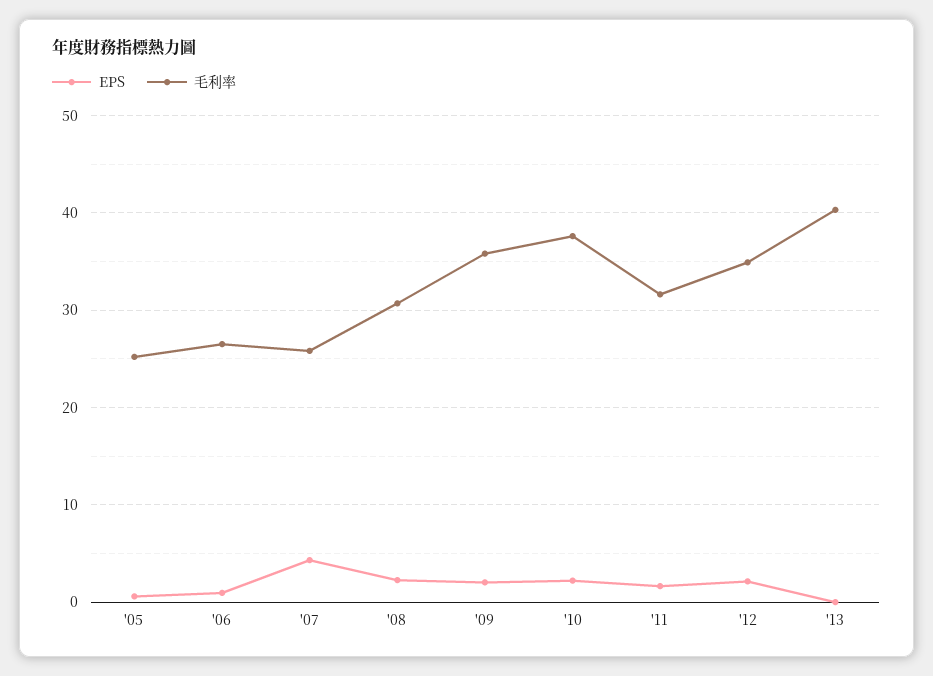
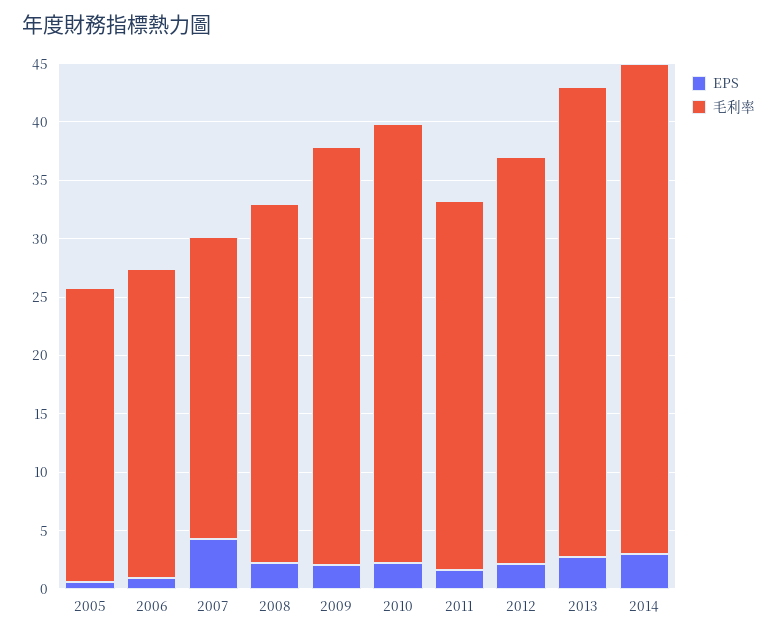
EPS, '13: 0 -> 3
EPS, 2014: none -> 3
毛利率, 2014: none -> 42

